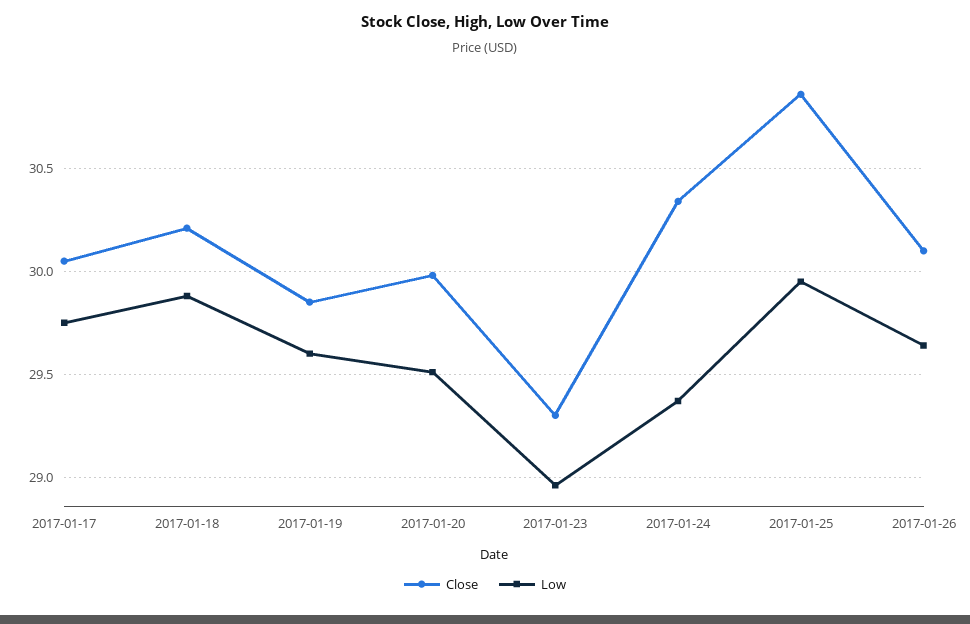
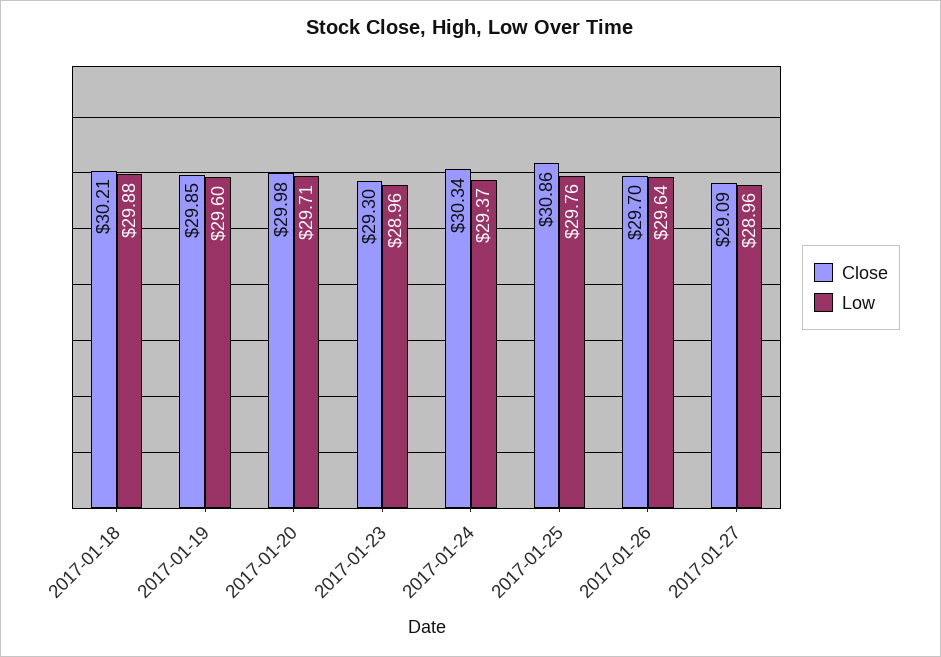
Close, 2017-01-17: 30.05 -> none
Low, 2017-01-17: 29.75 -> none
Low, 2017-01-20: 29.5 -> 29.71
Low, 2017-01-25: 29.95 -> 29.76
Close, 2017-01-26: 30.1 -> 29.7
Close, 2017-01-27: none -> 29.09
Low, 2017-01-27: none -> 28.96

